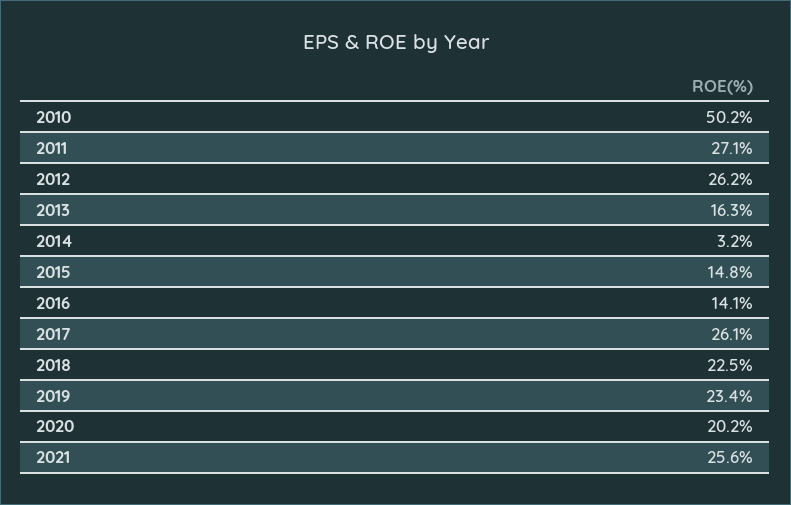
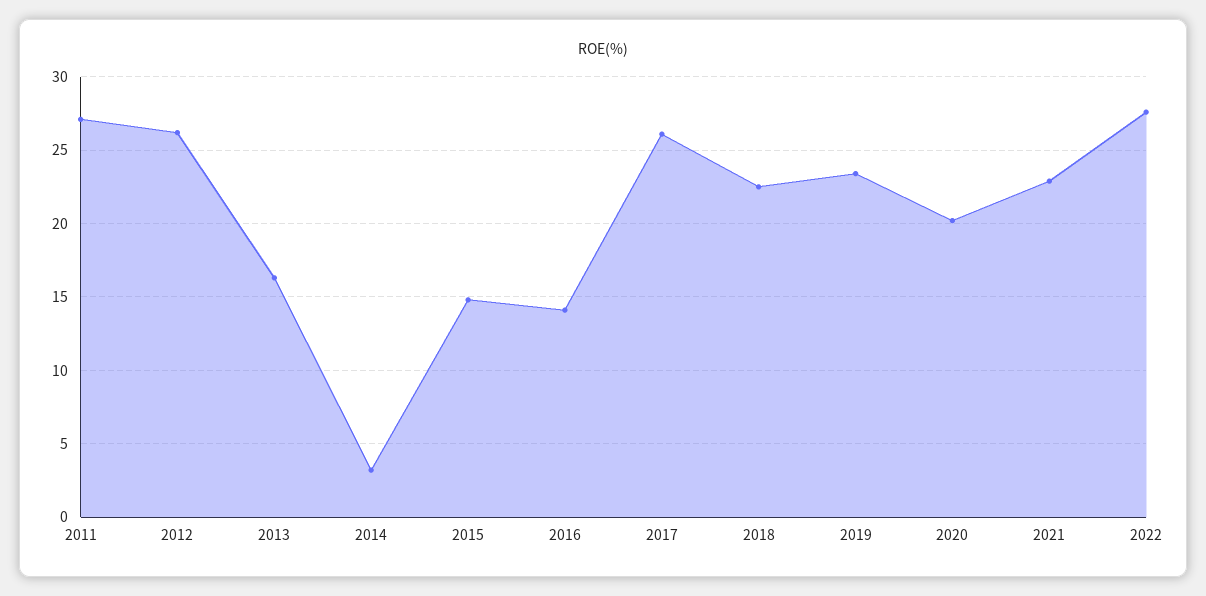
2010: 50.2 -> none
2021: 25.6 -> 23
2022: none -> 27.5

